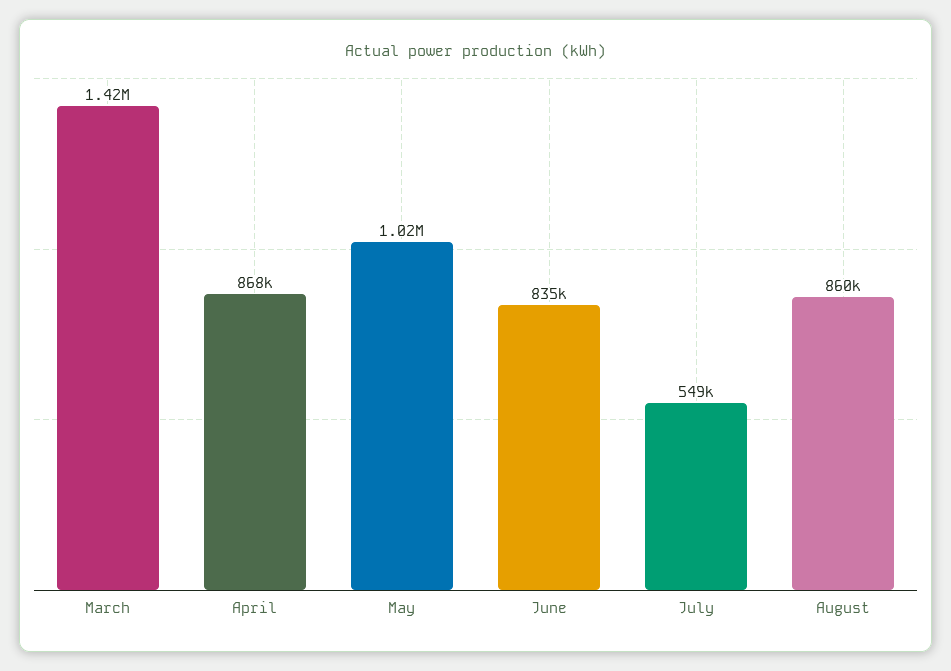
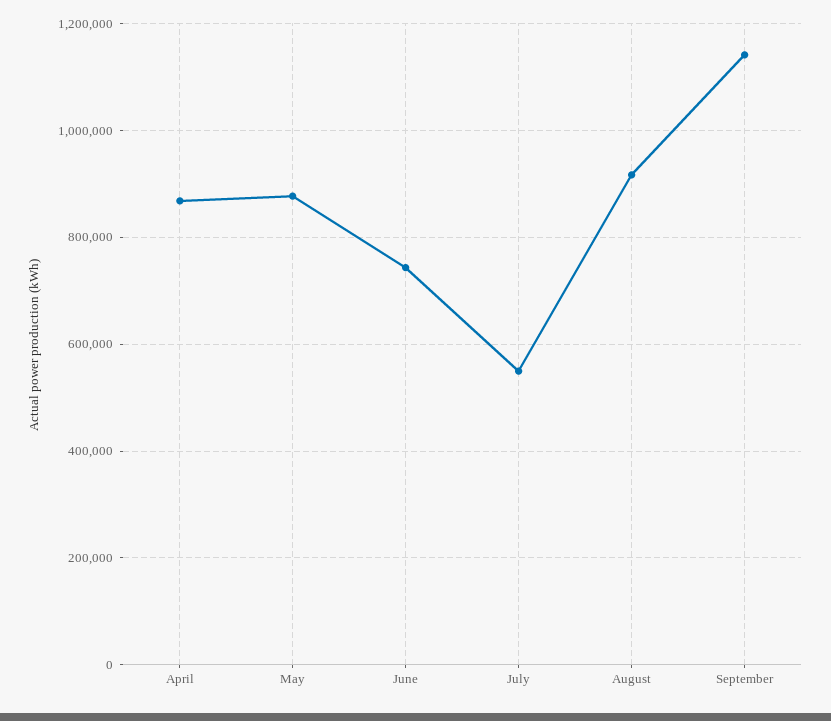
March: 1420000 -> none
May: 1020000 -> 880000
June: 835000 -> 740000
August: 860000 -> 920000
September: none -> 1140000

